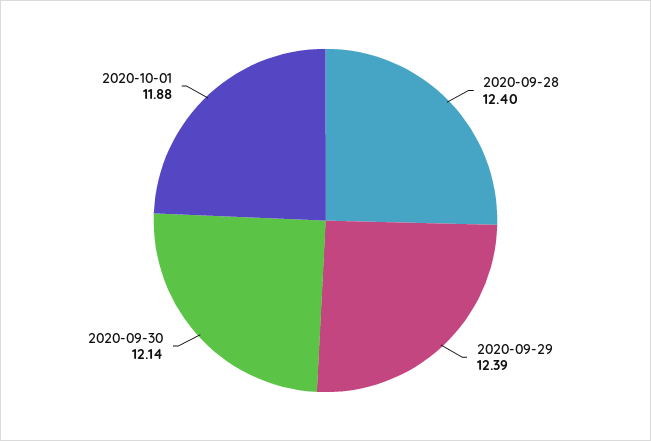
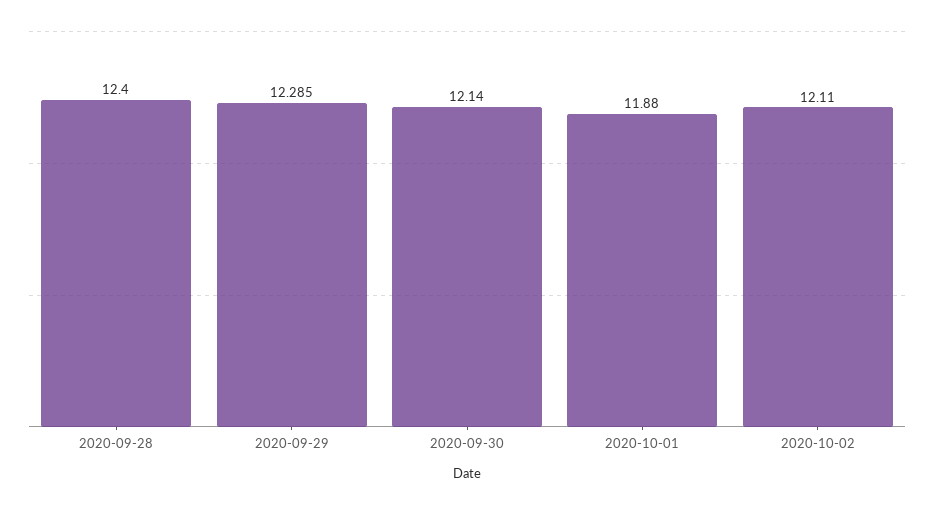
2020-09-29: 12.39 -> 12.285
2020-10-02: none -> 12.11

